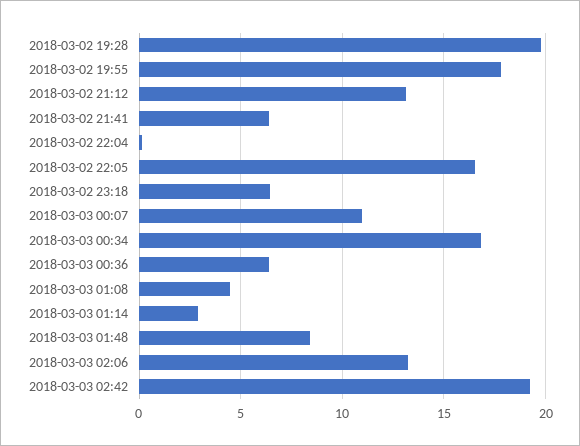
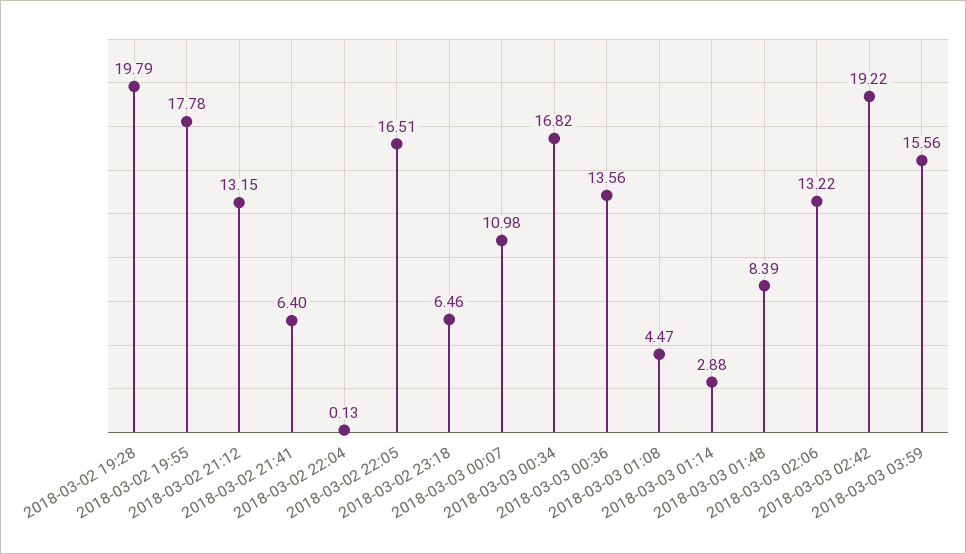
2018-03-03 00:36: 6.5 -> 13.56
2018-03-03 03:59: none -> 15.56

